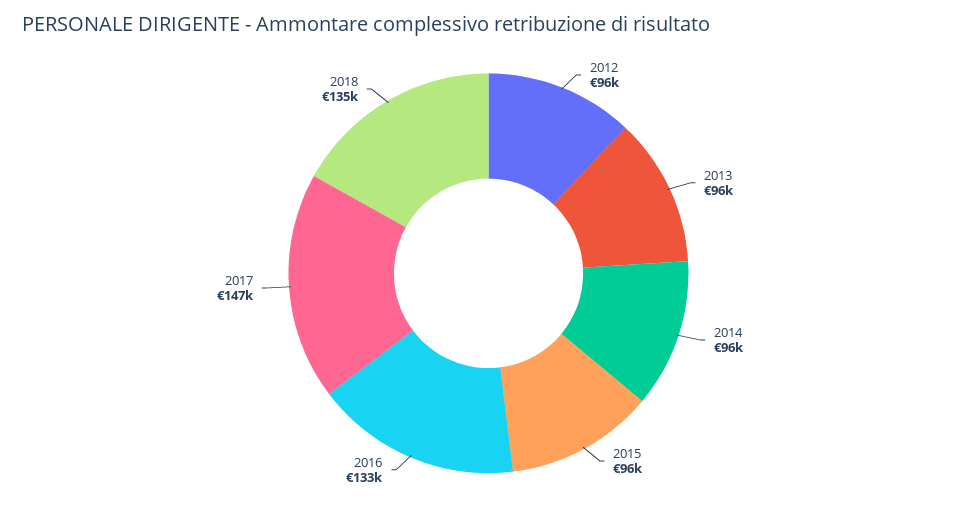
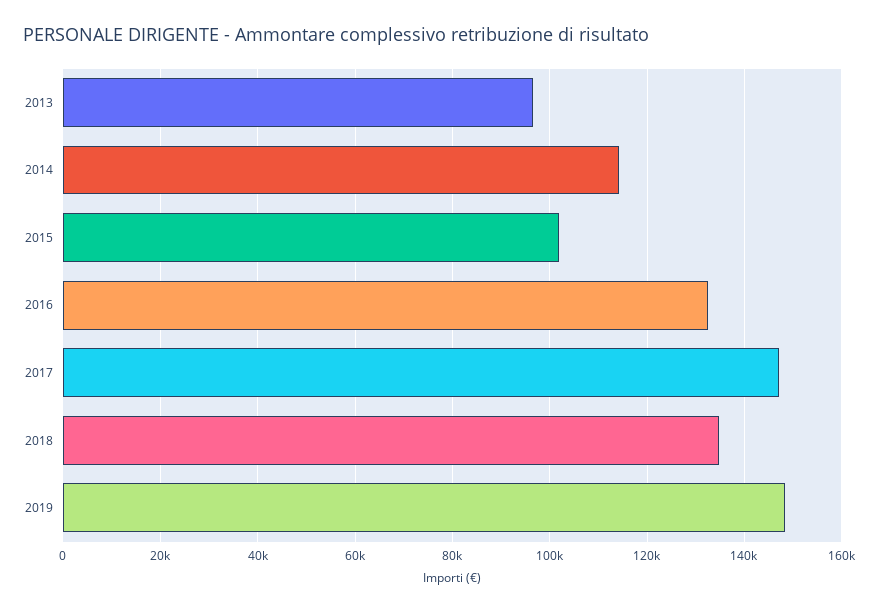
2012: 96000 -> none
2014: 96000 -> 114000
2015: 96000 -> 102000
2019: none -> 148000

